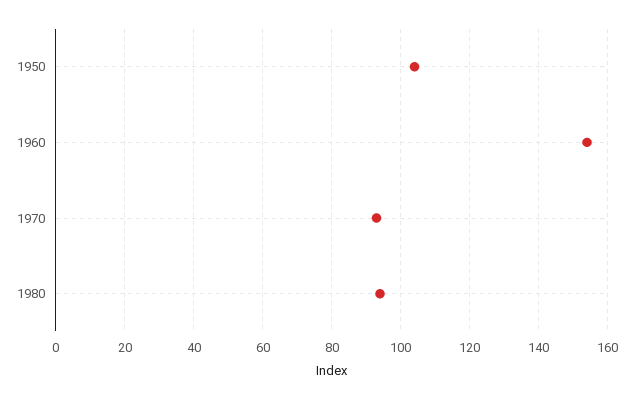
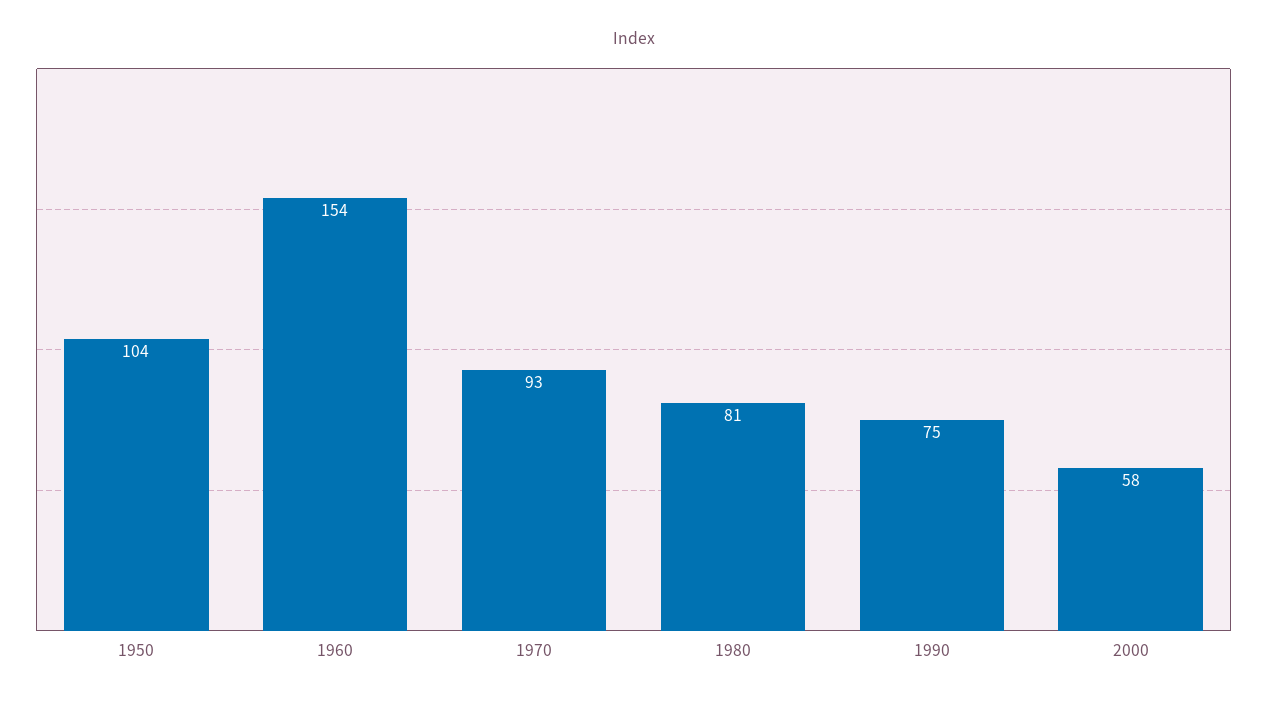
1980: 95 -> 81
1990: none -> 75
2000: none -> 58

